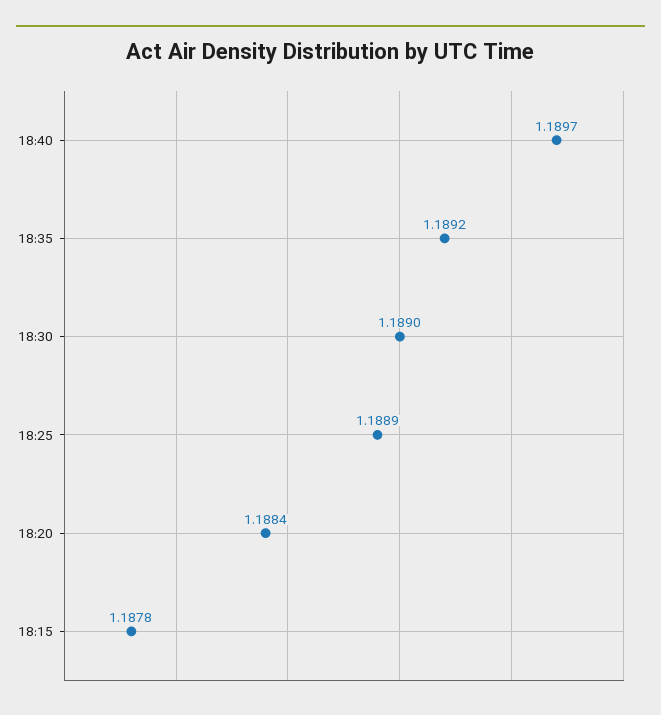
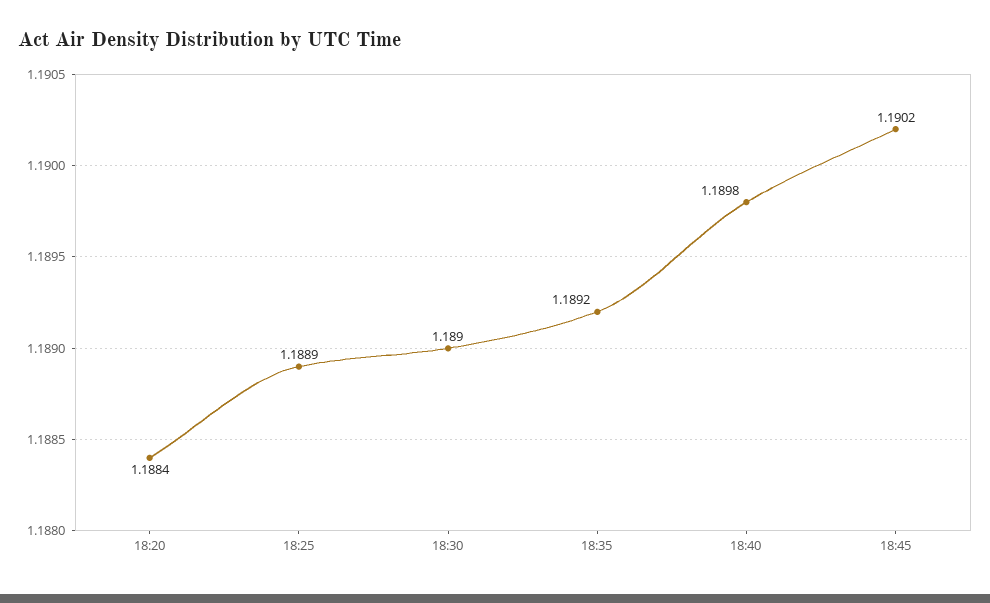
18:40: 1.1897 -> 1.1898
18:15: 1.1878 -> none
18:45: none -> 1.1902

